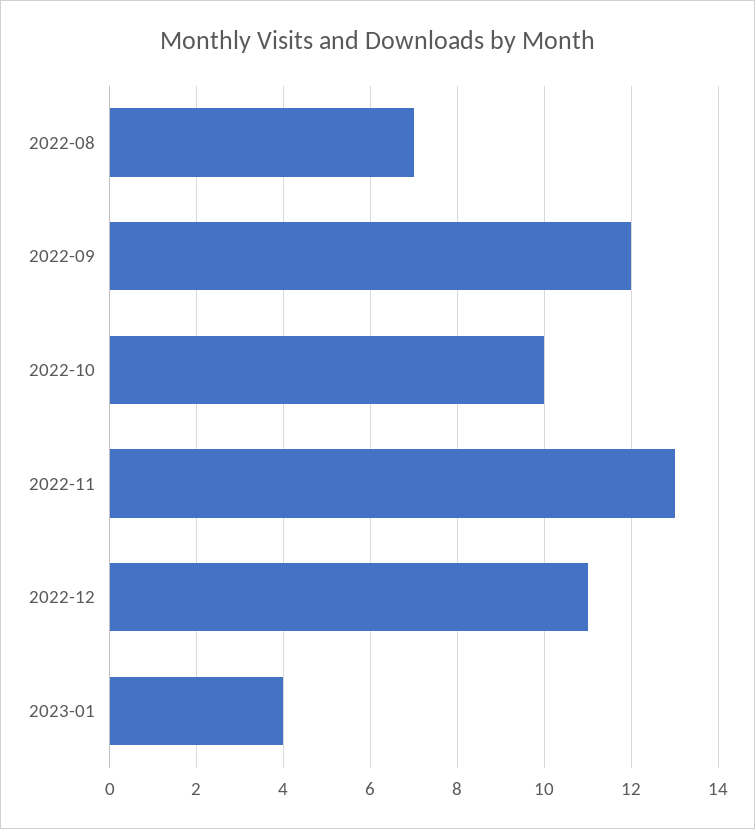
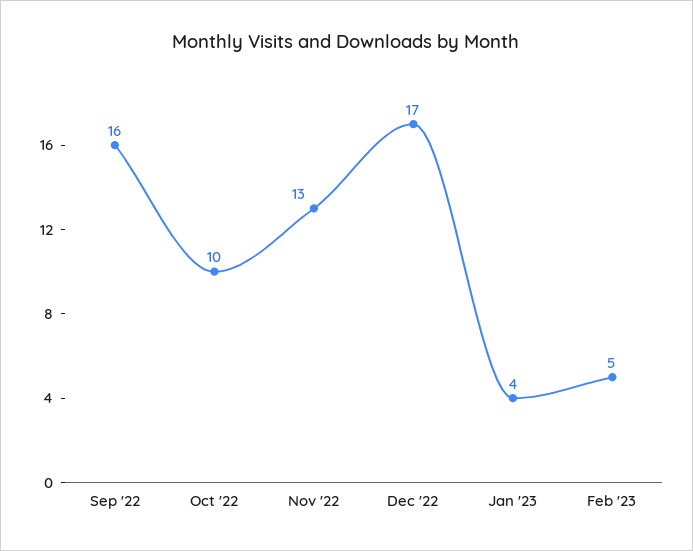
2022-08: 7 -> none
2022-09: 12 -> 16
2022-12: 11 -> 17
Feb '23: none -> 5

